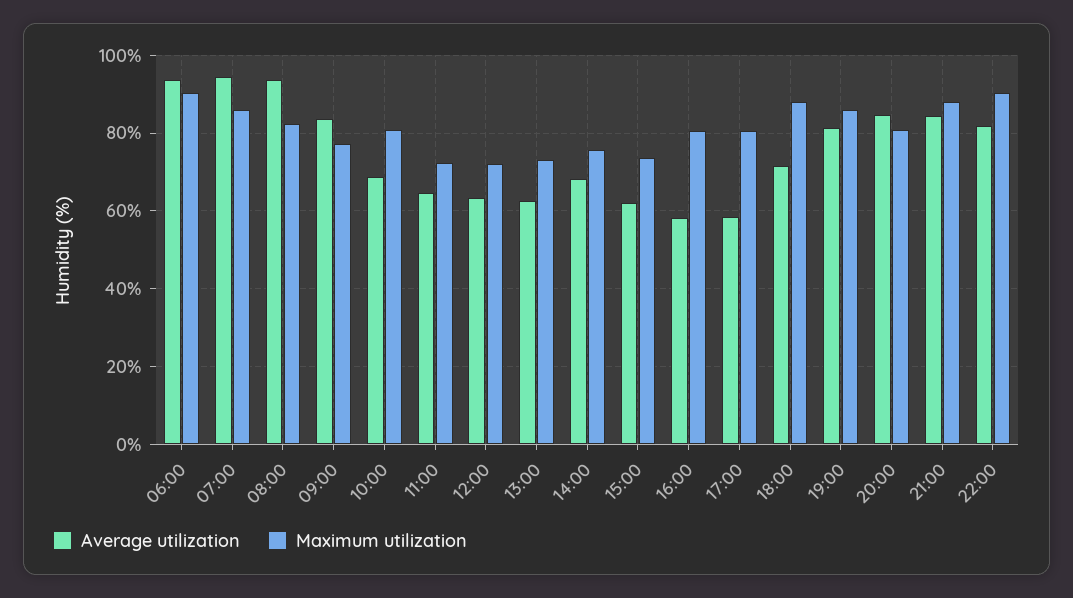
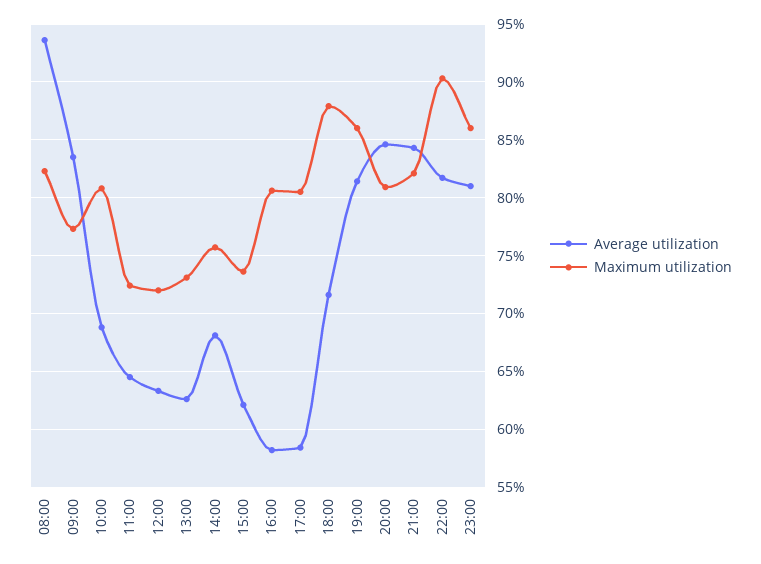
Average utilization, 06:00: 94 -> none
Maximum utilization, 06:00: 90 -> none
Average utilization, 07:00: 94 -> none
Maximum utilization, 07:00: 86 -> none
Maximum utilization, 21:00: 88 -> 82
Average utilization, 23:00: none -> 81
Maximum utilization, 23:00: none -> 86

